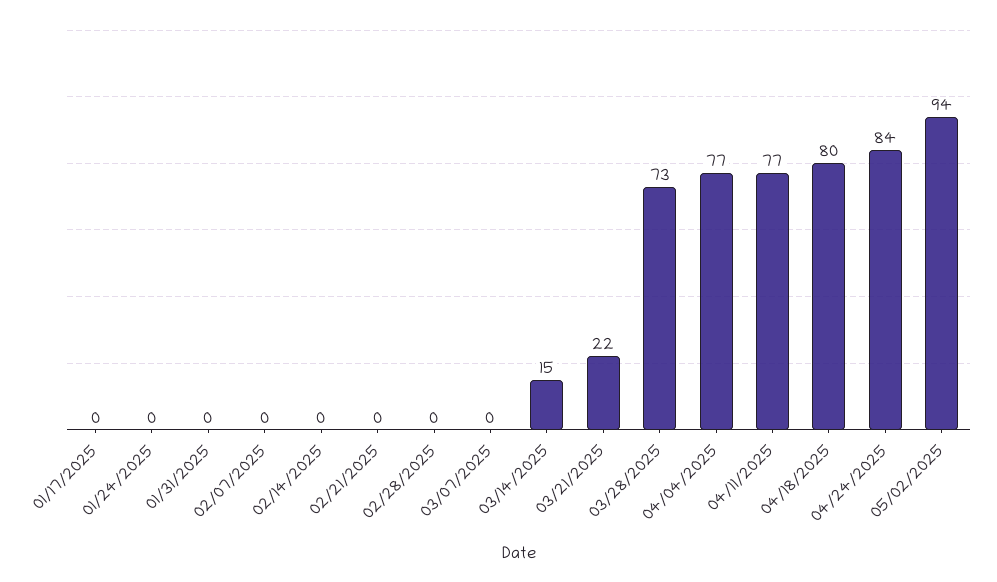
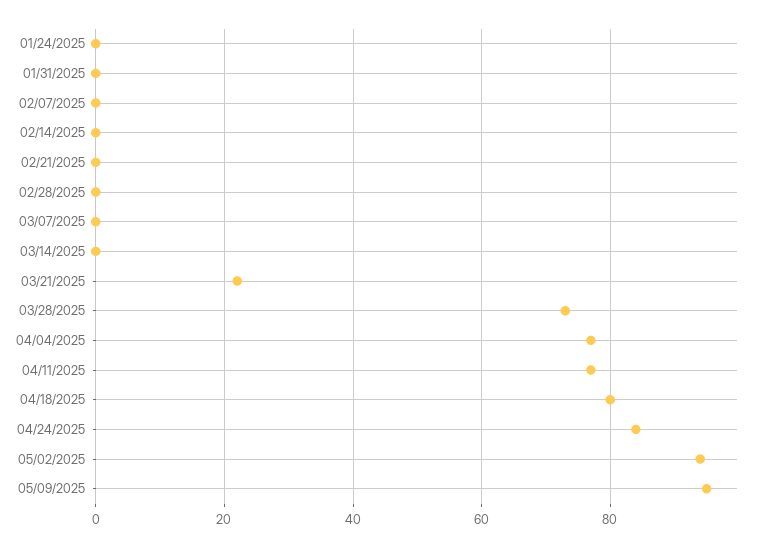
01/17/2025: 0 -> none
03/14/2025: 15 -> 0
05/09/2025: none -> 95

